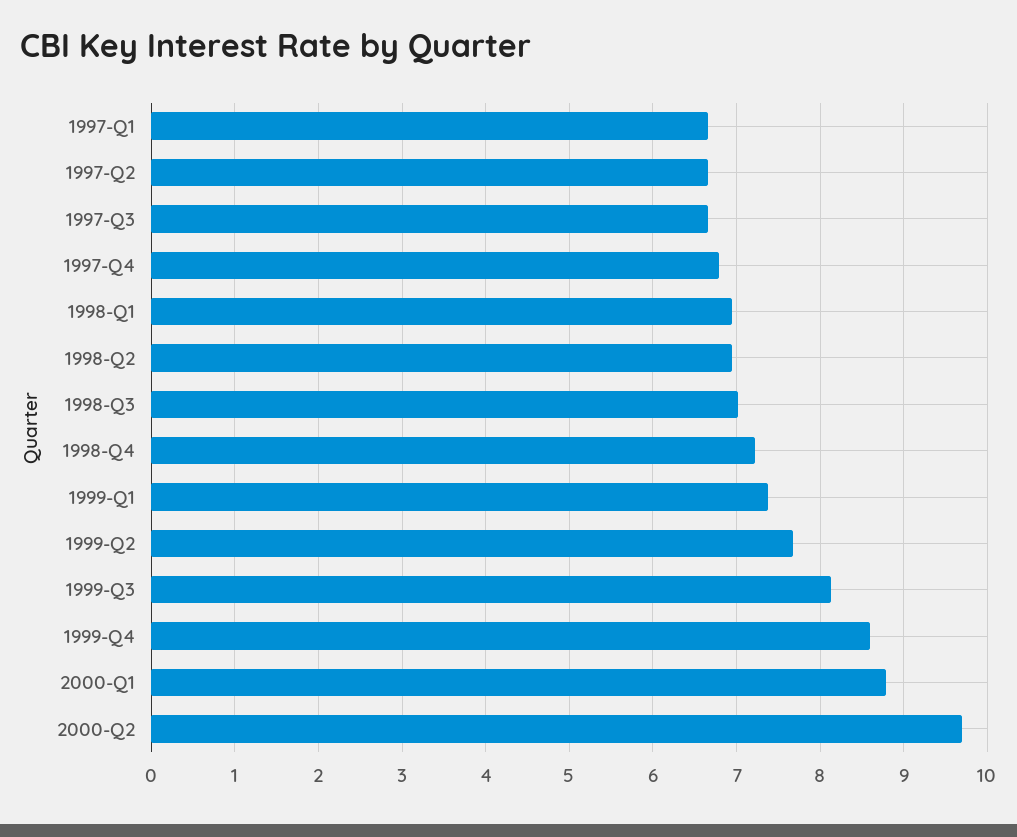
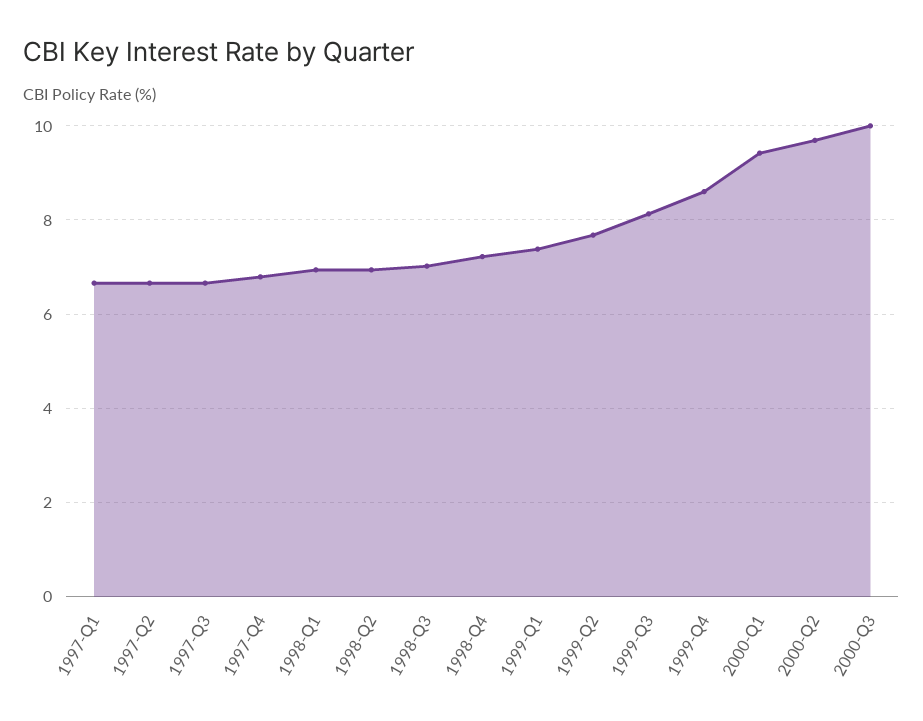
2000-Q1: 8.8 -> 9.4
2000-Q3: none -> 10

